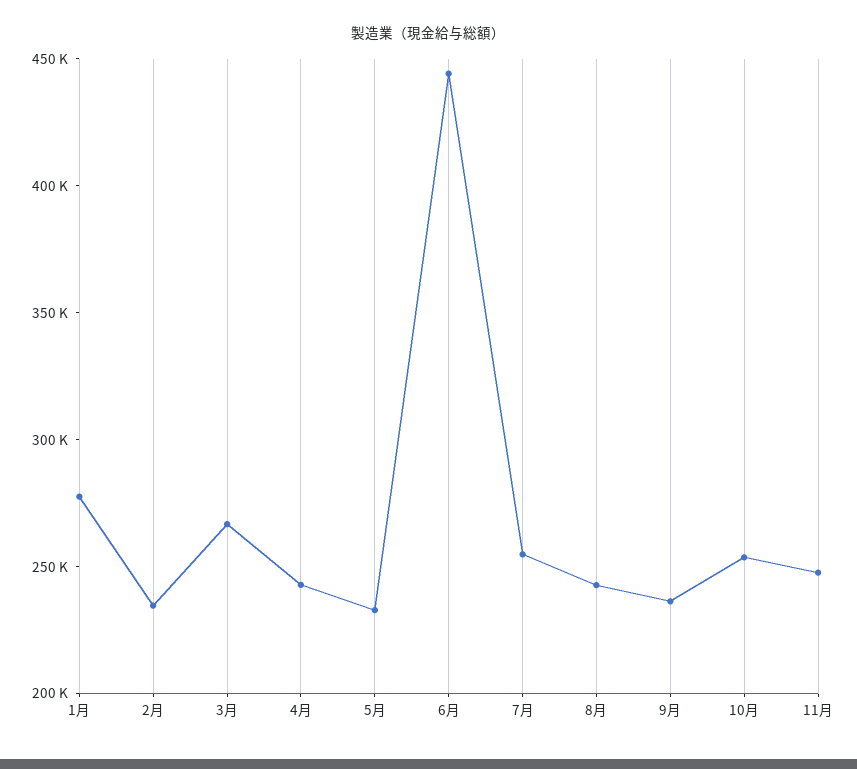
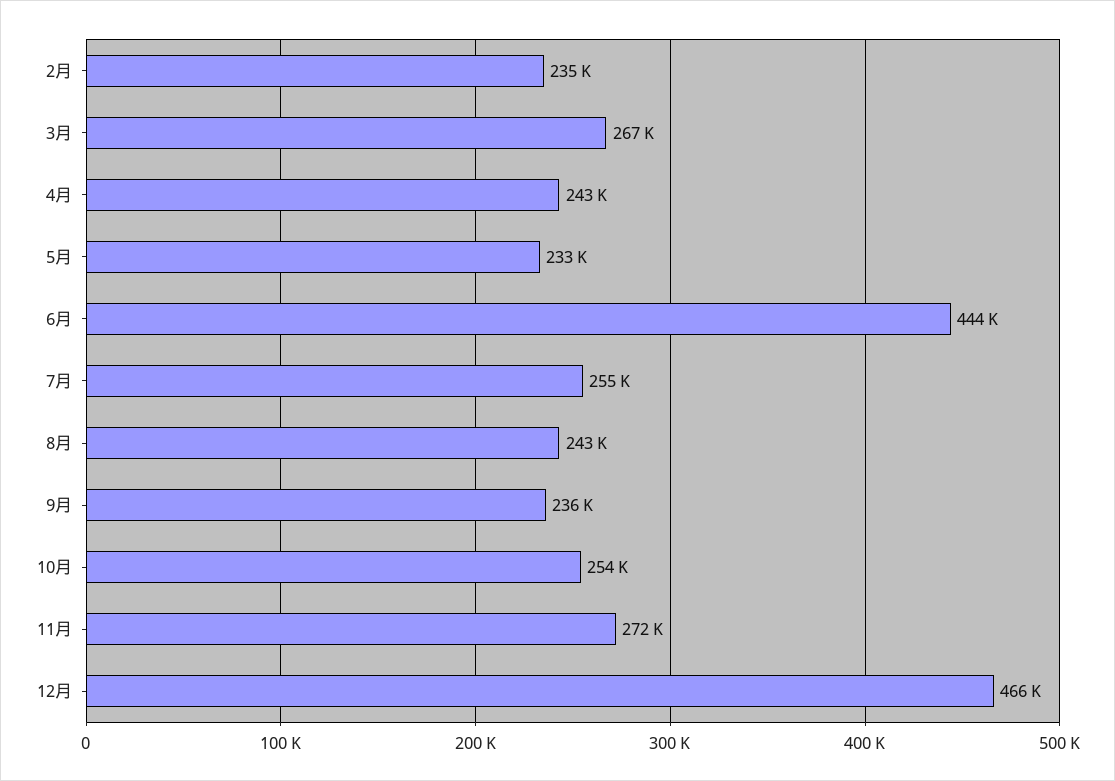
1月: 280000 -> none
11月: 250000 -> 272000
12月: none -> 466000

